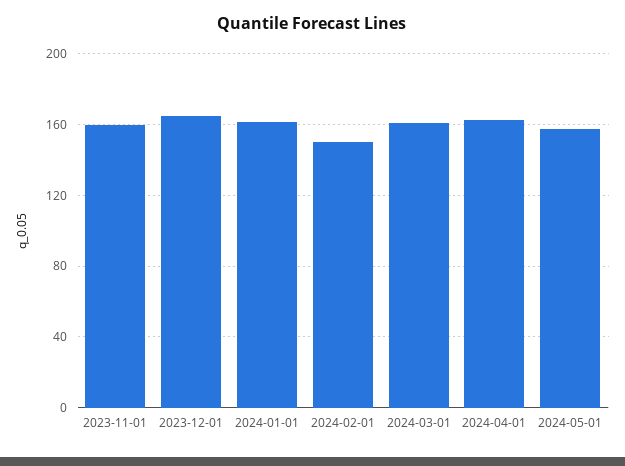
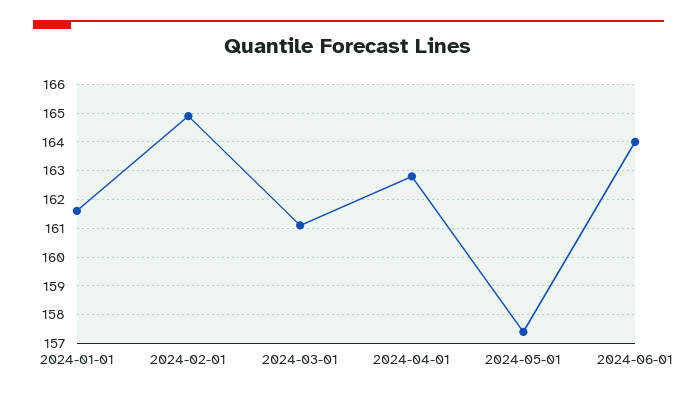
2023-11-01: 160 -> none
2023-12-01: 165 -> none
2024-02-01: 150 -> 165
2024-06-01: none -> 164

